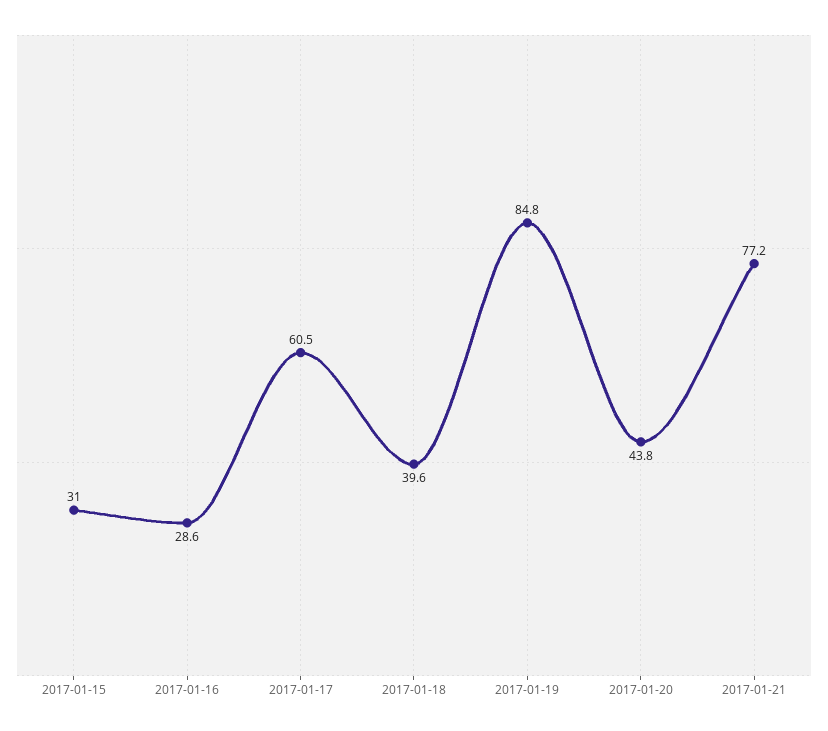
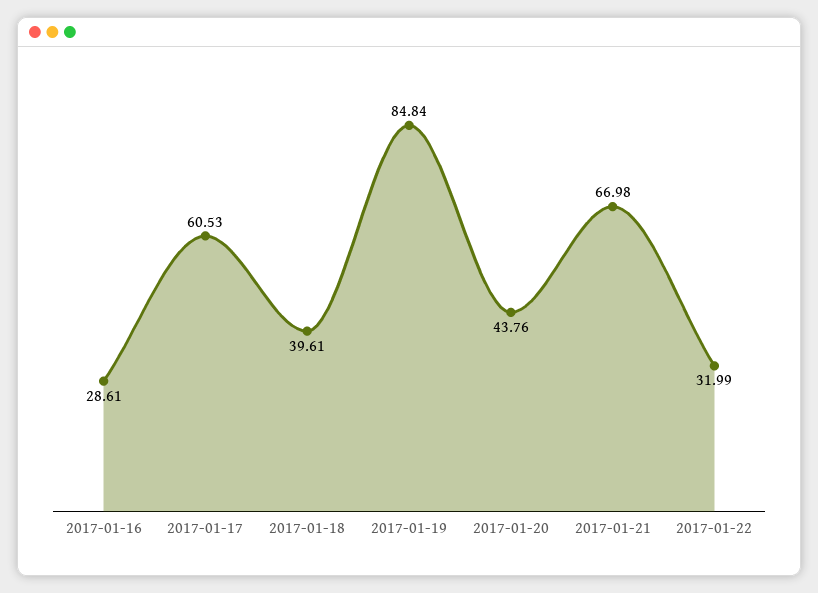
2017-01-15: 31 -> none
2017-01-21: 77.2 -> 66.98
2017-01-22: none -> 31.99

